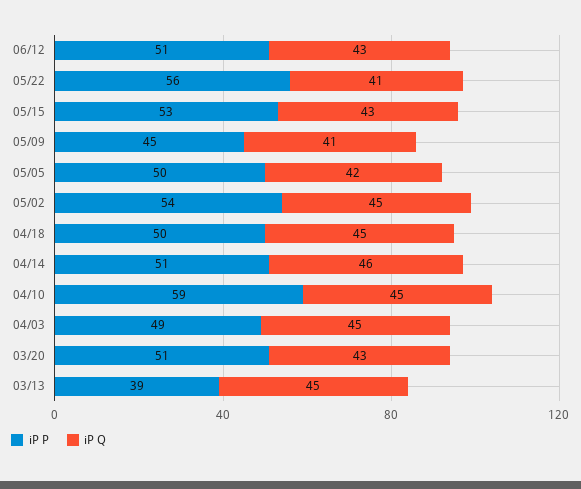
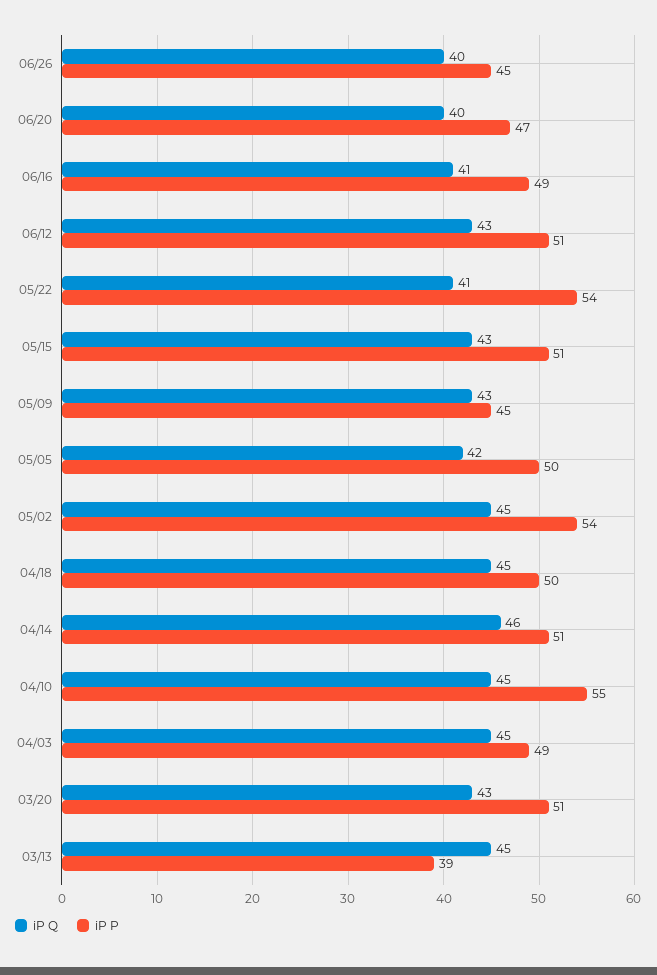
iP P, 05/22: 56 -> 54
iP P, 05/15: 53 -> 51
iP Q, 05/09: 41 -> 43
iP P, 04/10: 59 -> 55
iP Q, 06/26: none -> 40
iP P, 06/26: none -> 45
iP Q, 06/20: none -> 40
iP P, 06/20: none -> 47
iP Q, 06/16: none -> 41
iP P, 06/16: none -> 49

